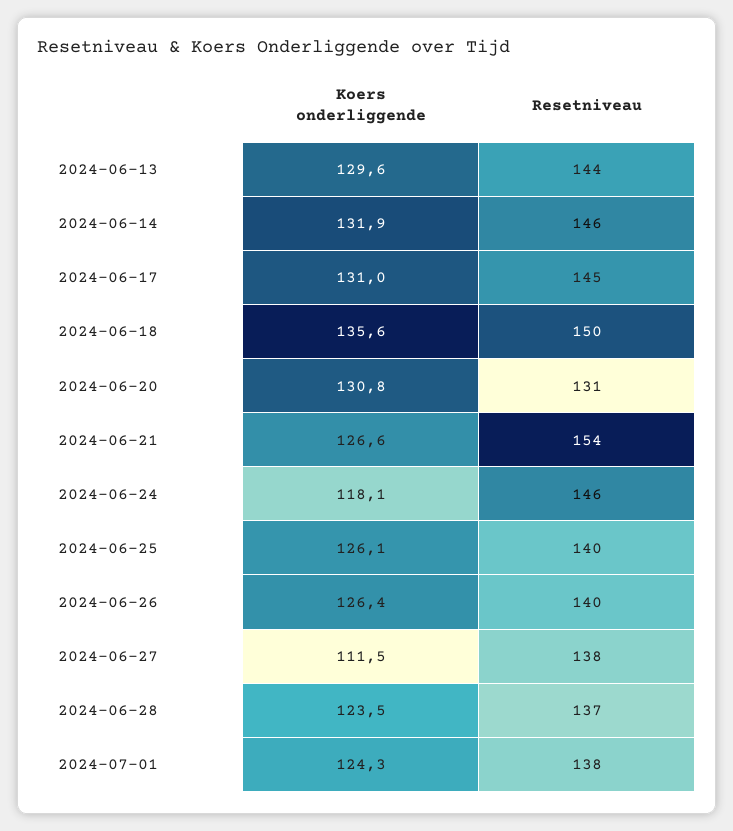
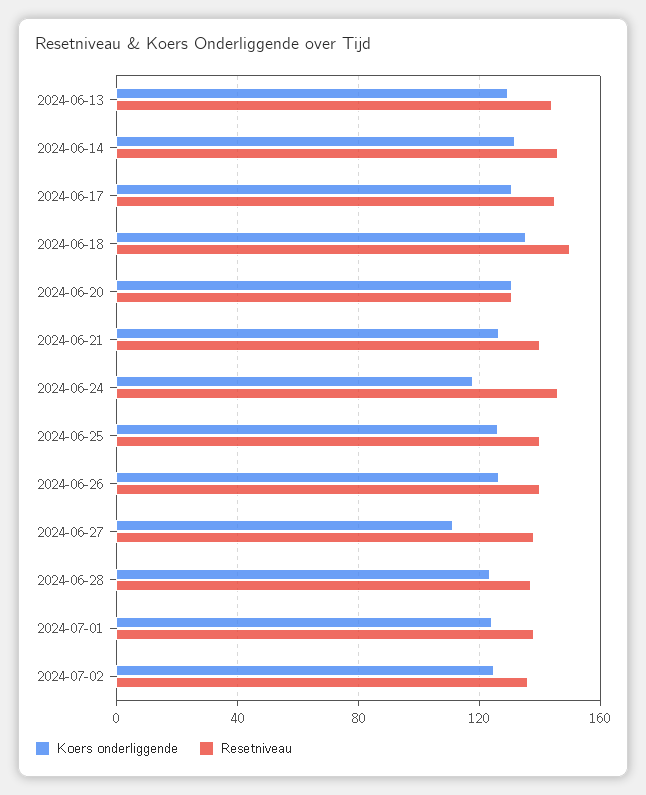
Resetniveau, 2024-06-21: 154 -> 140
Koers onderliggende, 2024-07-02: none -> 125
Resetniveau, 2024-07-02: none -> 135

